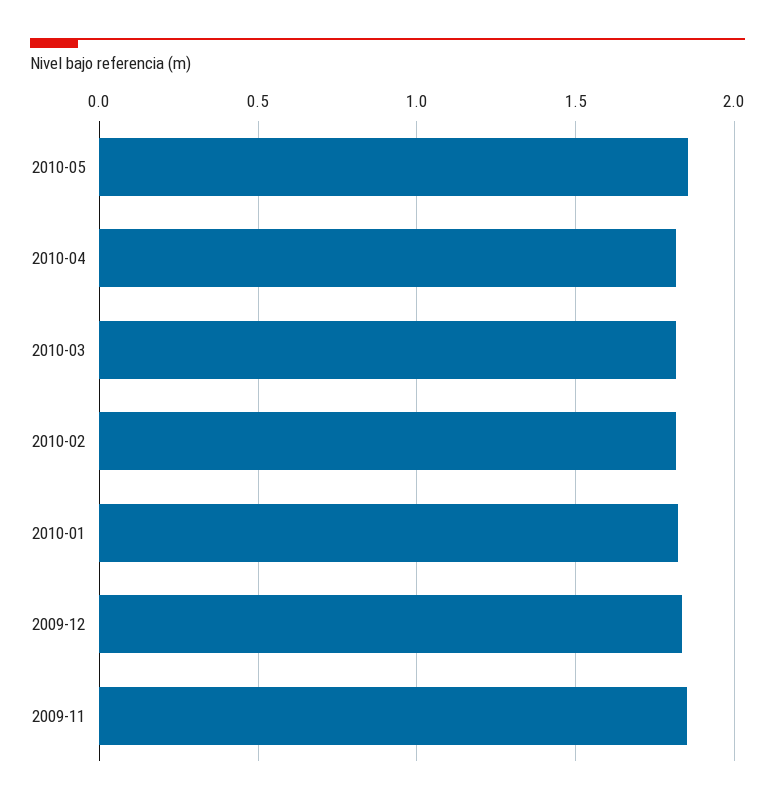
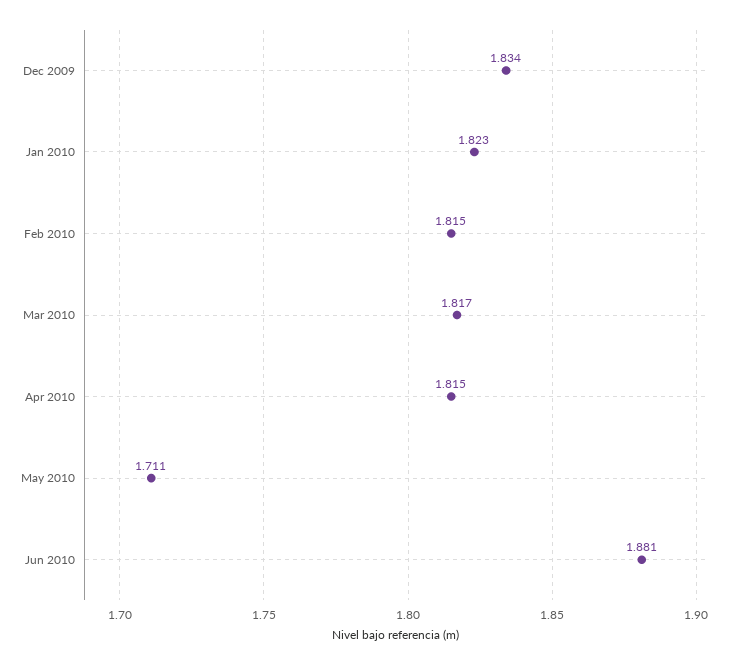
2010-05: 1.85 -> 1.711
2009-11: 1.85 -> none
Jun 2010: none -> 1.881

